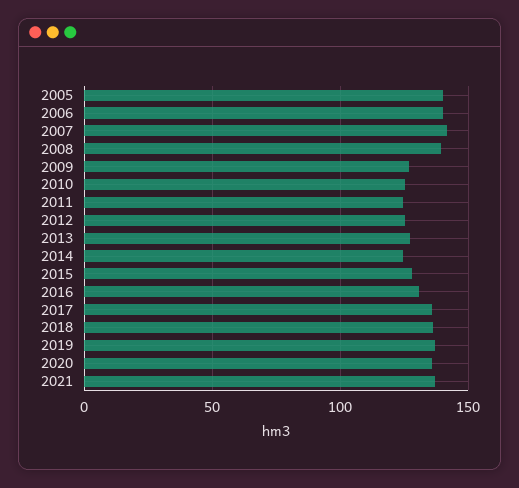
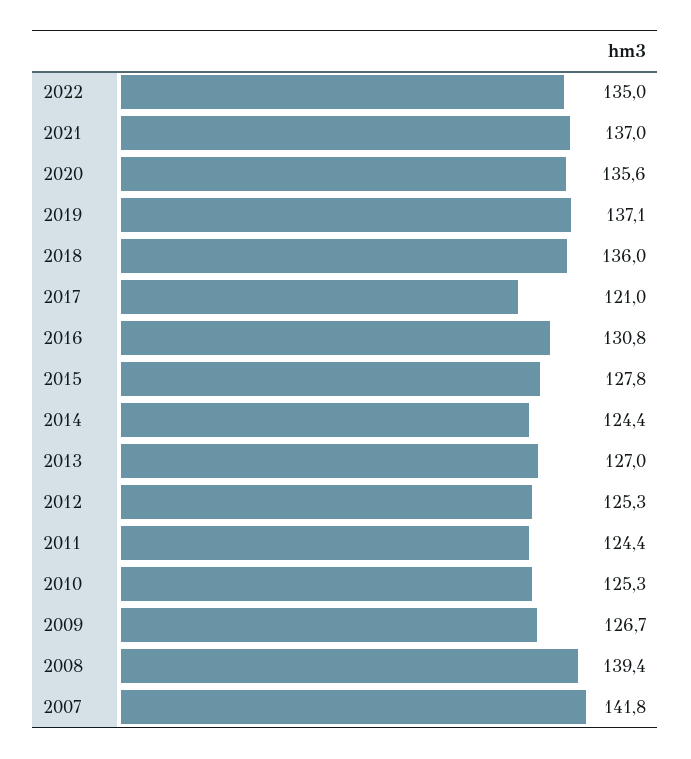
2005: 140 -> none
2006: 140 -> none
2017: 135 -> 121
2022: none -> 135

